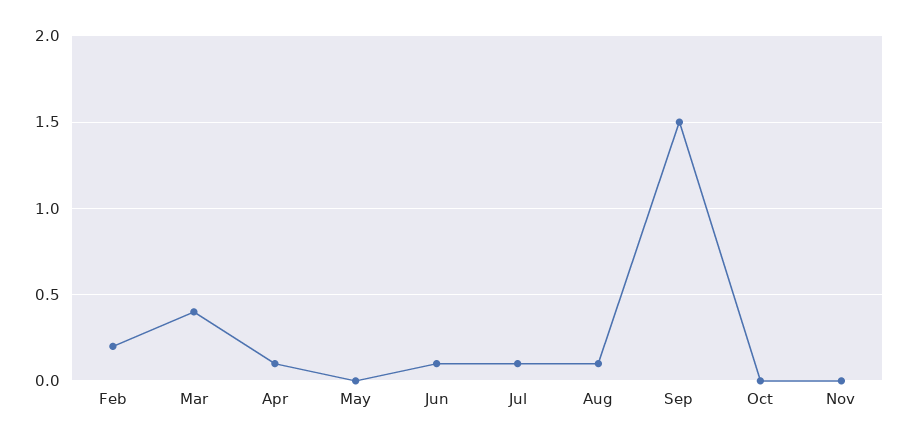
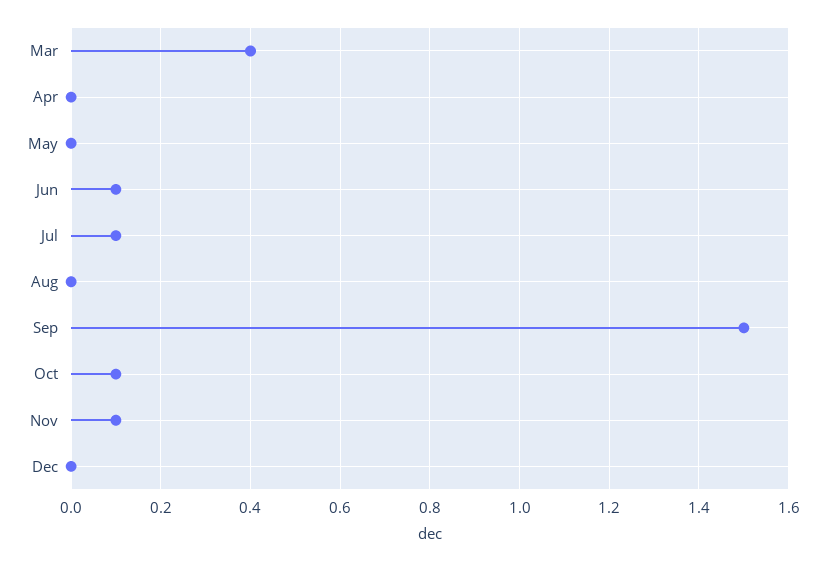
Feb: 0.2 -> none
Apr: 0.1 -> 0
Aug: 0.1 -> 0
Oct: 0 -> 0.1
Nov: 0 -> 0.1
Dec: none -> 0

